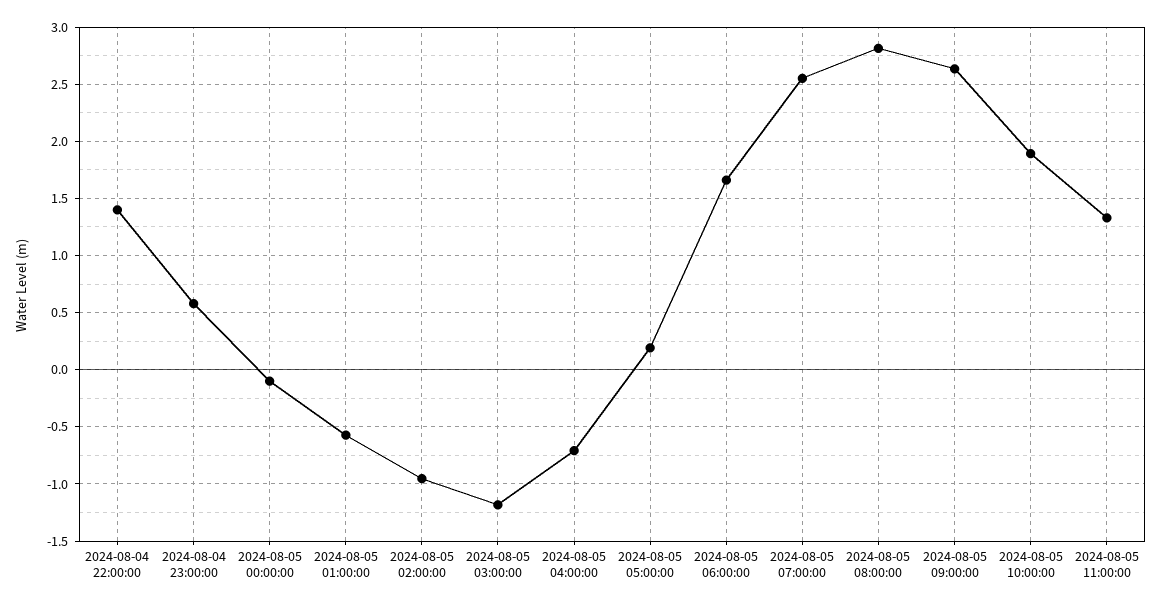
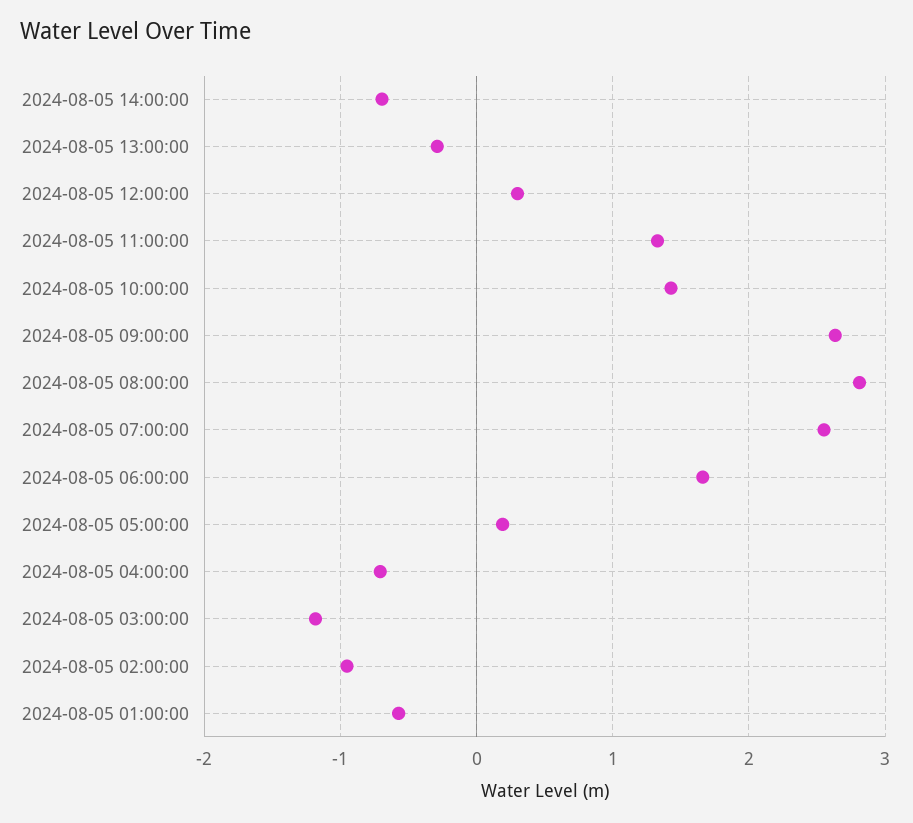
2024-08-04 22:00:00: 1.4 -> none
2024-08-04 23:00:00: 0.6 -> none
2024-08-05 00:00:00: -0.1 -> none
2024-08-05 10:00:00: 1.9 -> 1.4
2024-08-05 14:00:00: none -> -0.7
2024-08-05 13:00:00: none -> -0.3
2024-08-05 12:00:00: none -> 0.3

